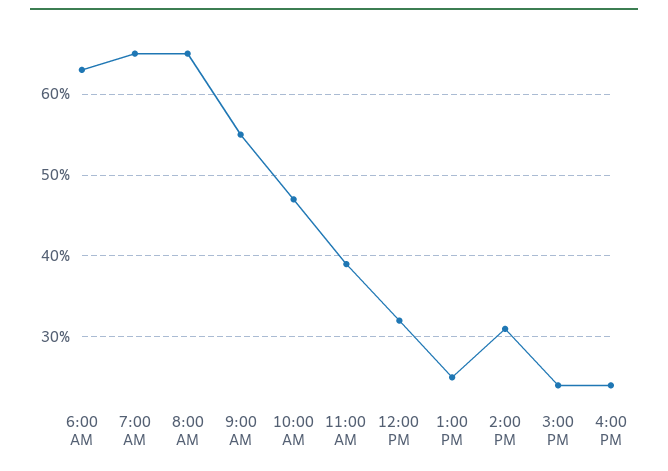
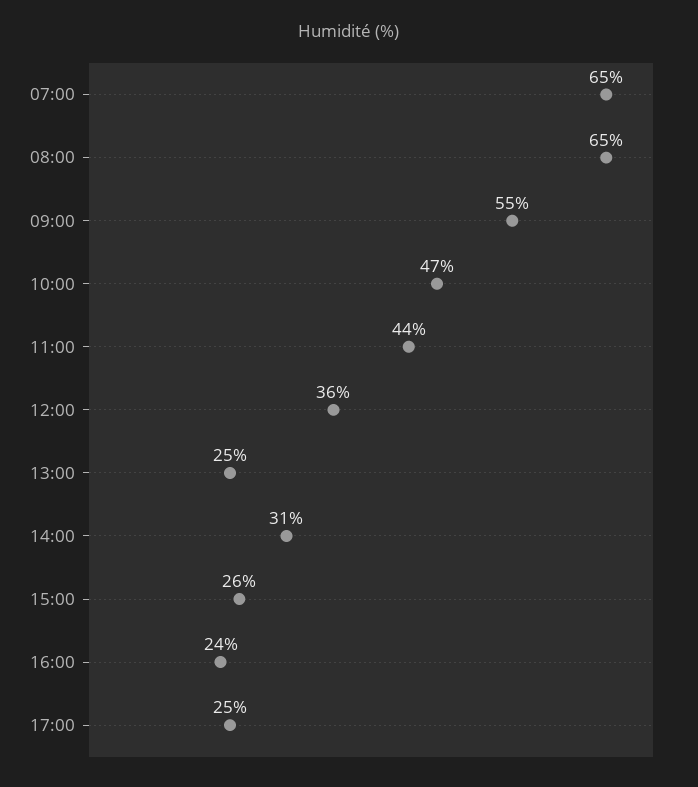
6:00 AM: 63 -> none
11:00 AM: 39 -> 44
12:00 PM: 32 -> 36
3:00 PM: 24 -> 26
17:00: none -> 25

